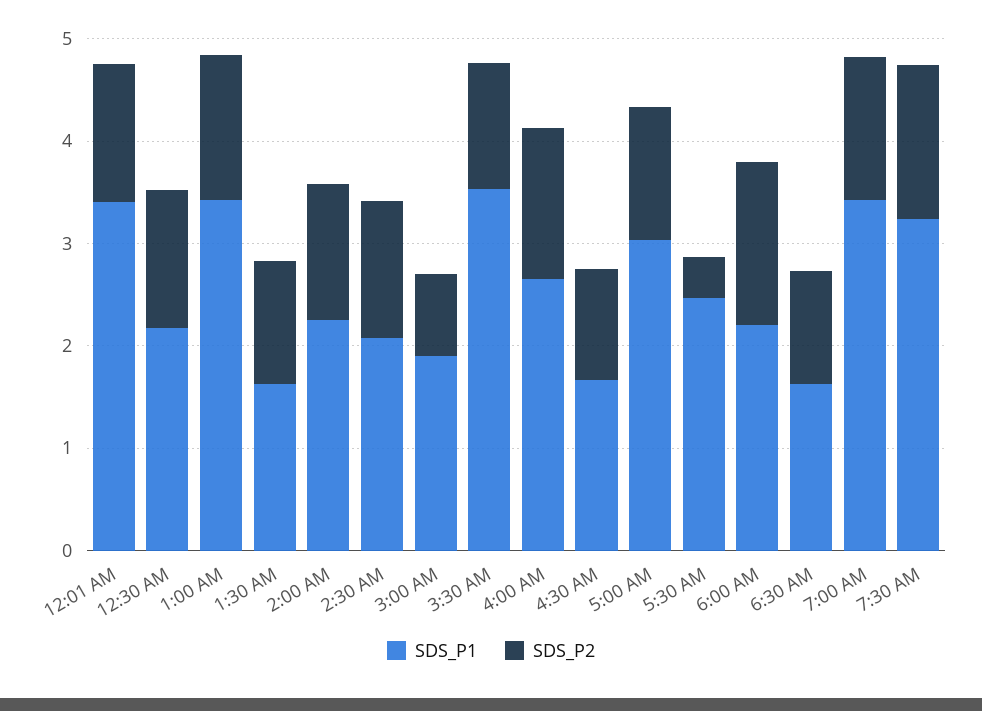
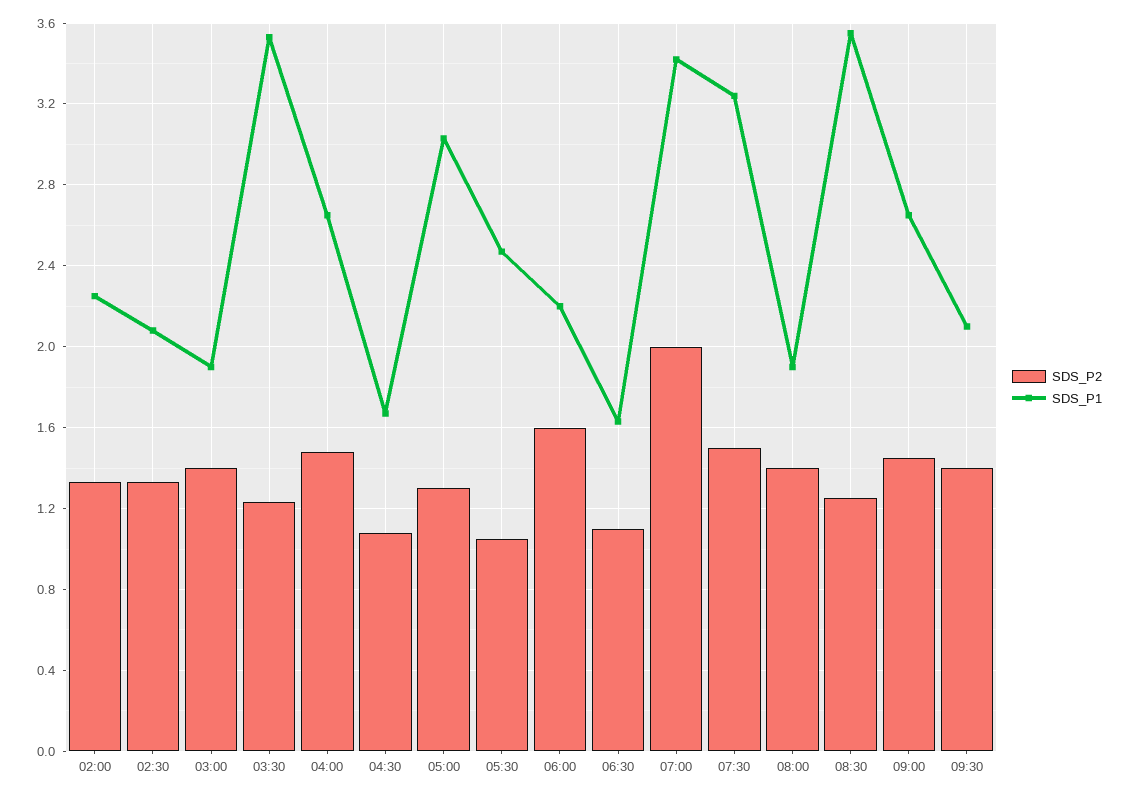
SDS_P1, 12:01 AM: 3.4 -> none
SDS_P2, 12:01 AM: 1.4 -> none
SDS_P1, 12:30 AM: 2.2 -> none
SDS_P2, 12:30 AM: 1.4 -> none
SDS_P1, 1:00 AM: 3.4 -> none
SDS_P2, 1:00 AM: 1.4 -> none
SDS_P1, 1:30 AM: 1.6 -> none
SDS_P2, 1:30 AM: 1.2 -> none
SDS_P2, 3:00 AM: 0.8 -> 1.4
SDS_P2, 5:30 AM: 0.4 -> 1.05
SDS_P2, 7:00 AM: 1.4 -> 2
SDS_P2, 08:00: none -> 1.4
SDS_P1, 08:00: none -> 1.9
SDS_P2, 08:30: none -> 1.25
SDS_P1, 08:30: none -> 3.55
SDS_P2, 09:00: none -> 1.45
SDS_P1, 09:00: none -> 2.65
SDS_P2, 09:30: none -> 1.4
SDS_P1, 09:30: none -> 2.1

